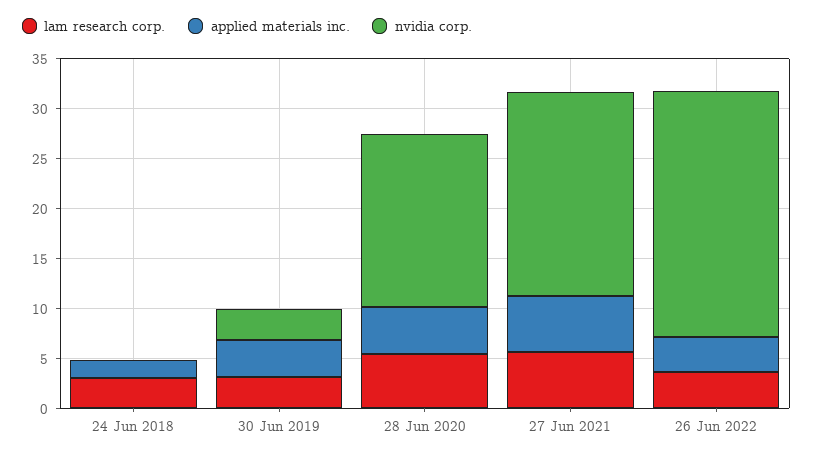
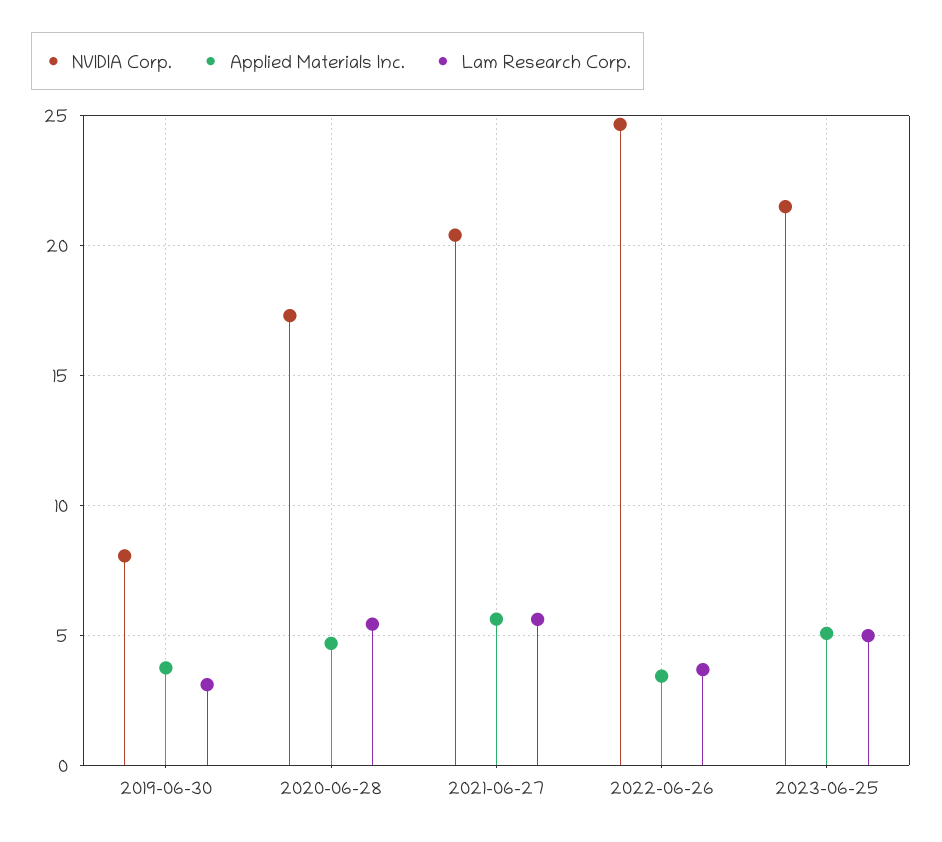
lam research corp., 24 Jun 2018: 3 -> none
applied materials inc., 24 Jun 2018: 2 -> none
nvidia corp., 24 Jun 2018: 0 -> none
nvidia corp., 30 Jun 2019: 3 -> 8
nvidia corp., 2023-06-25: none -> 21.5
applied materials inc., 2023-06-25: none -> 5
lam research corp., 2023-06-25: none -> 5

